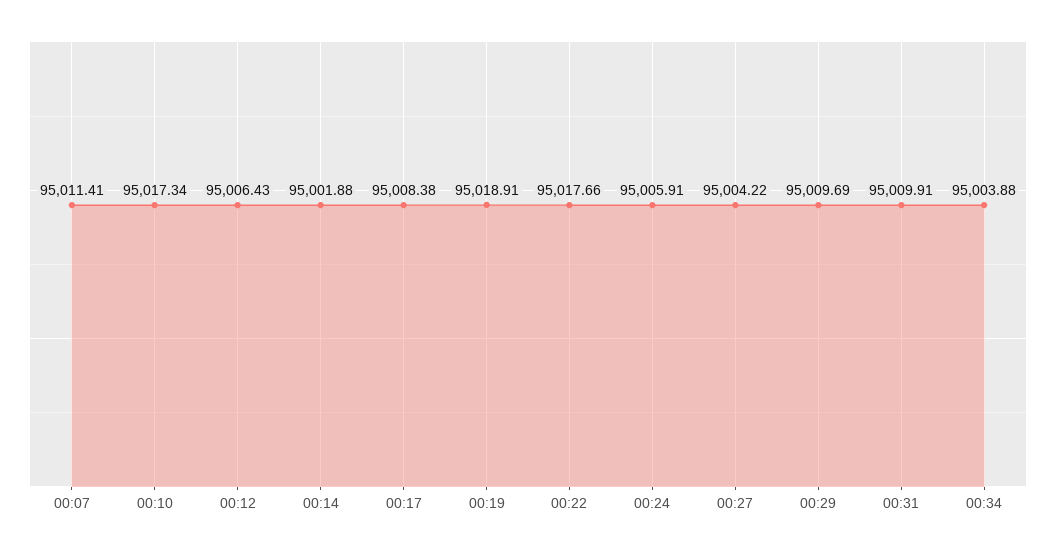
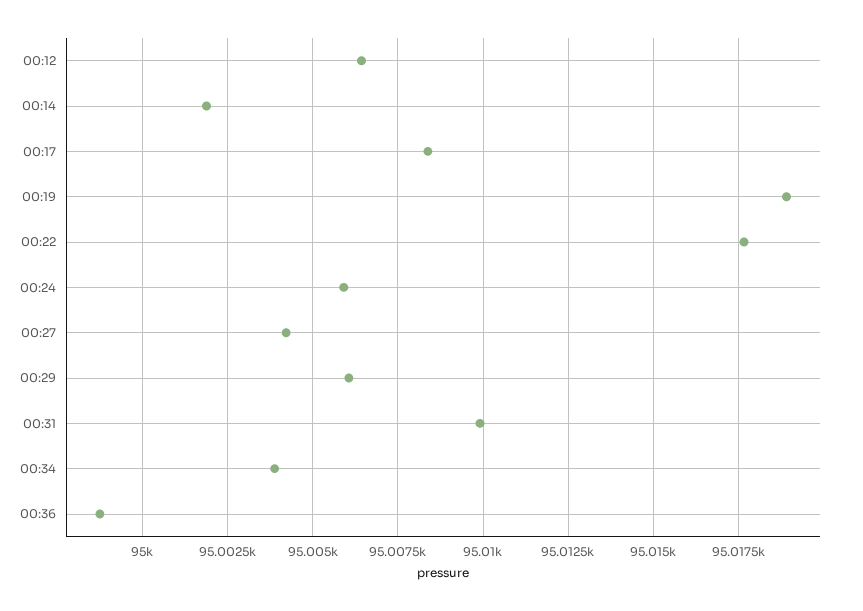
00:07: 95011.41 -> none
00:10: 95017.34 -> none
00:29: 95009.69 -> 95006
00:36: none -> 94998.75

